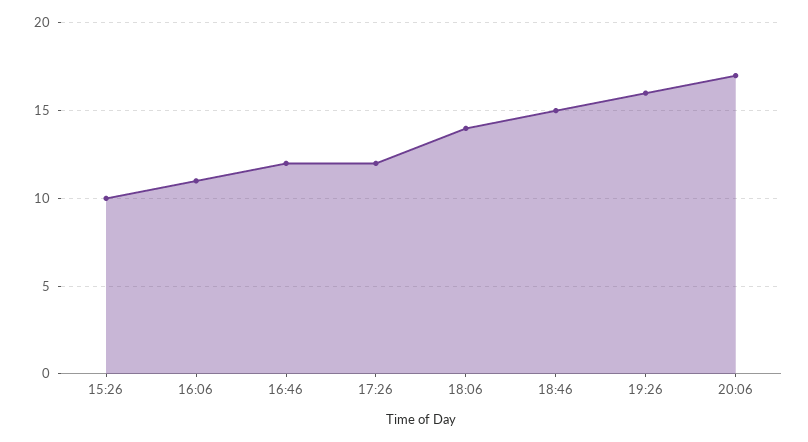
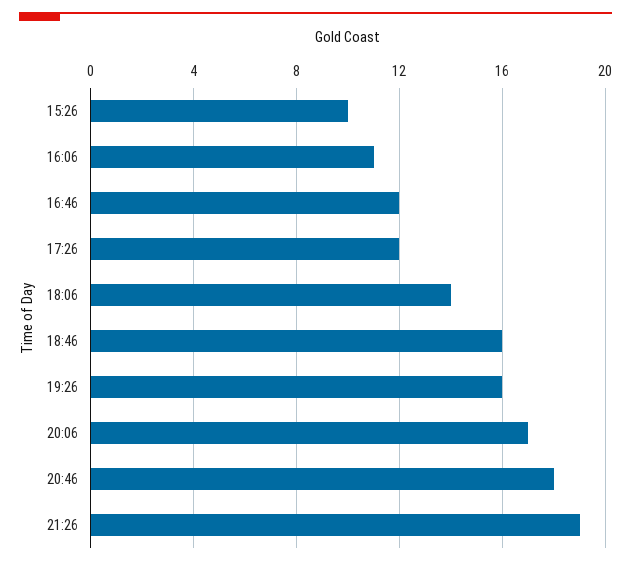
18:46: 15 -> 16
20:46: none -> 18
21:26: none -> 19

